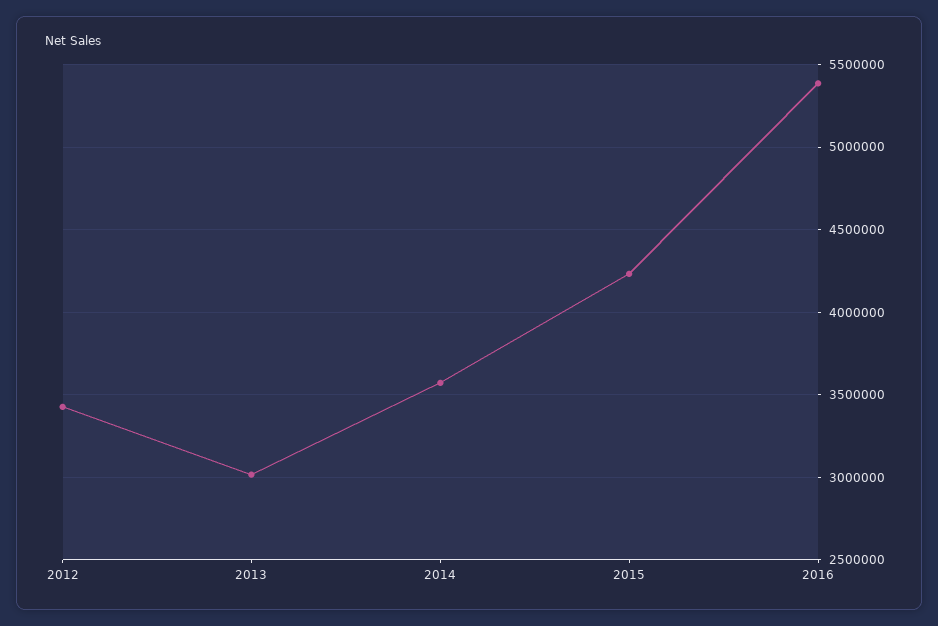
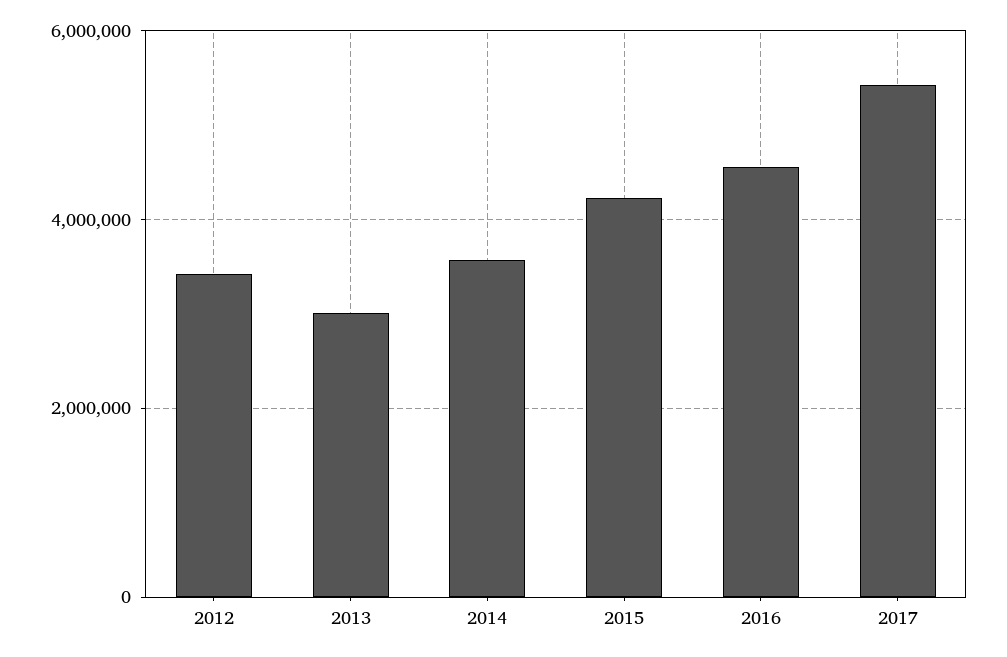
2016: 5400000 -> 4600000
2017: none -> 5400000

